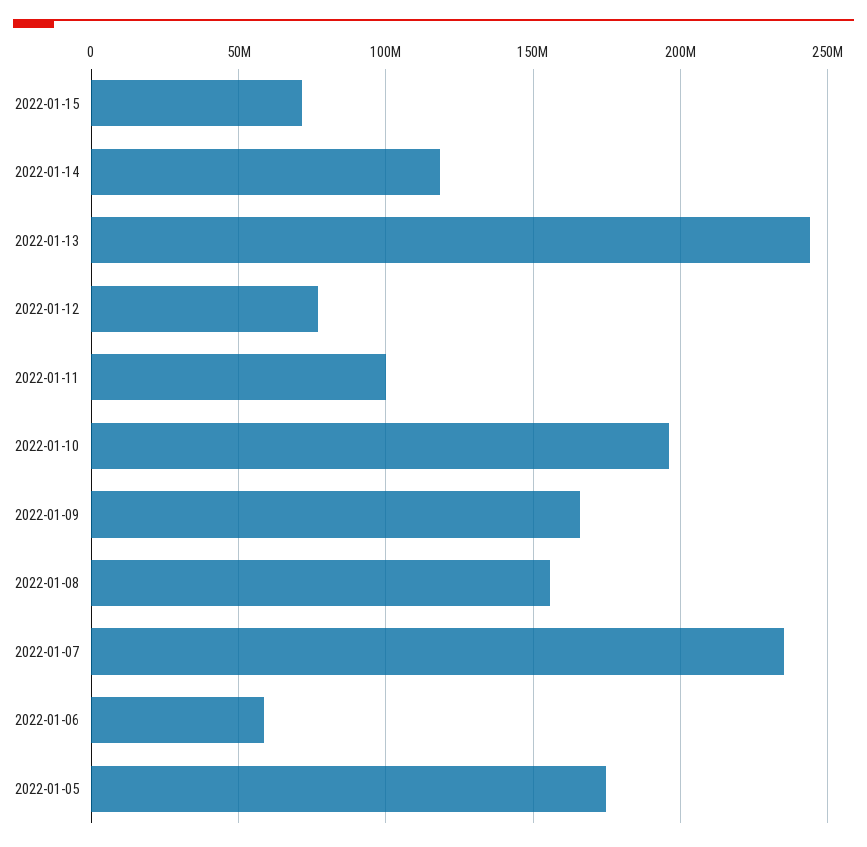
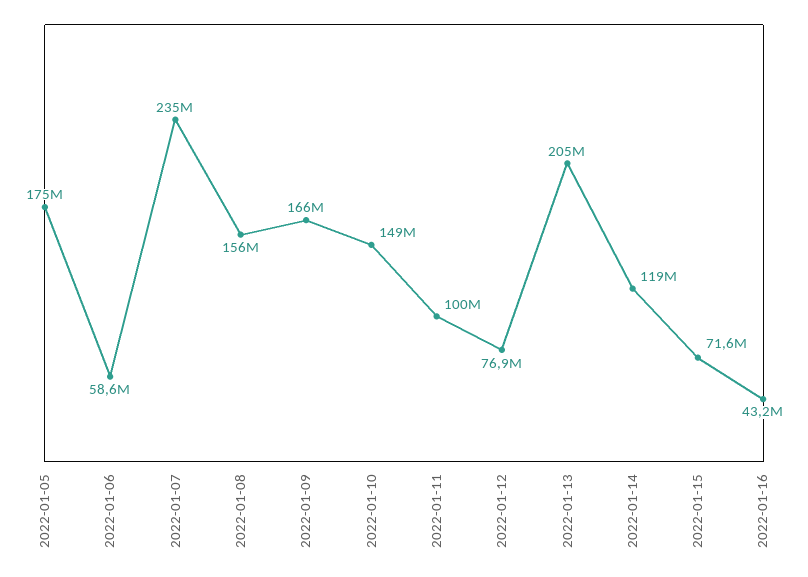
2022-01-13: 245000000 -> 205000000
2022-01-10: 195000000 -> 149000000
2022-01-16: none -> 43200000

